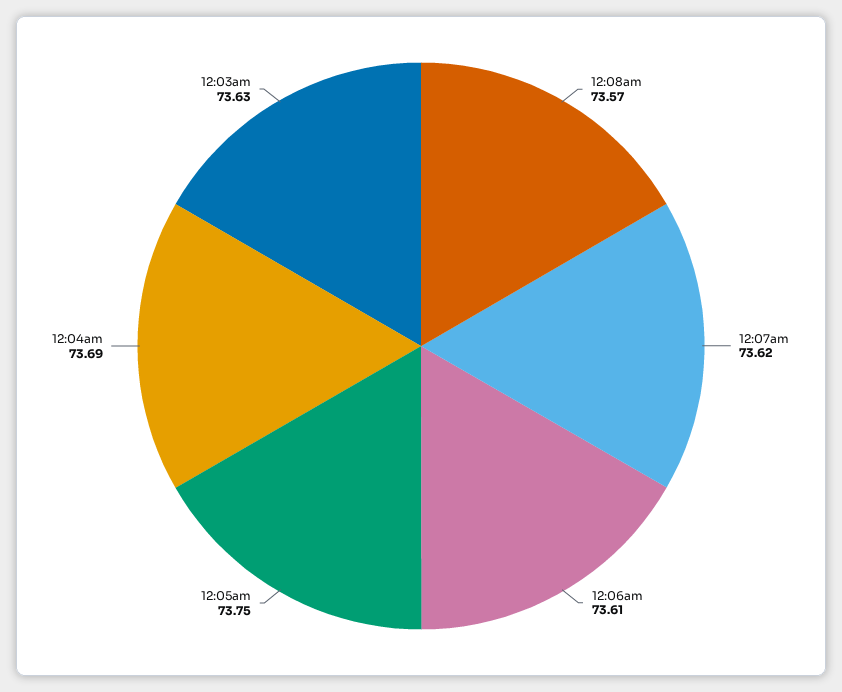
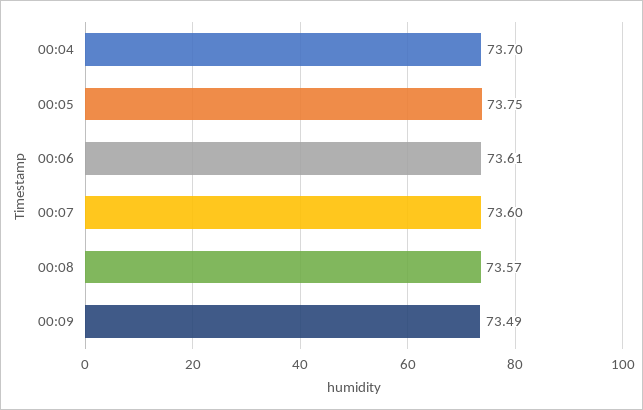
12:07am: 73.62 -> 73.6
12:04am: 73.69 -> 73.7
12:03am: 73.63 -> none
00:09: none -> 73.49

